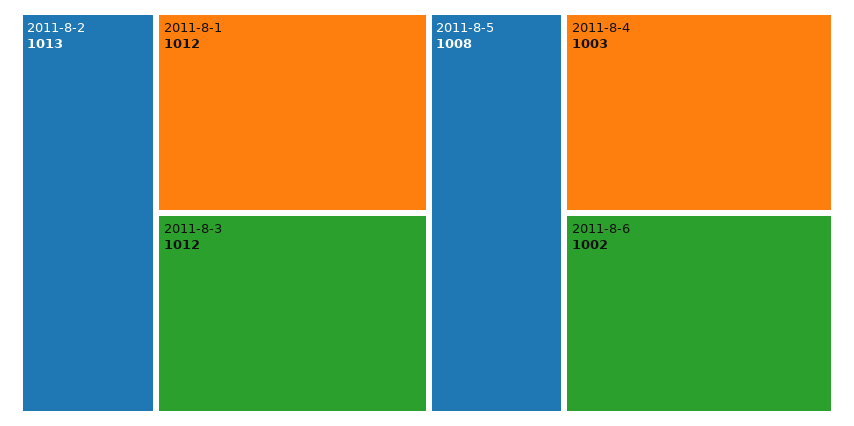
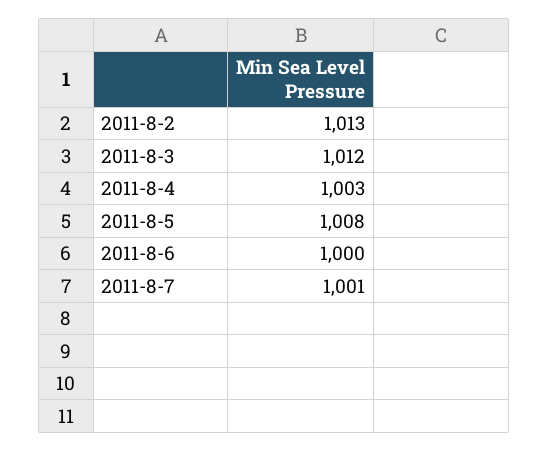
2011-8-1: 1012 -> none
2011-8-6: 1002 -> 1000
2011-8-7: none -> 1001

